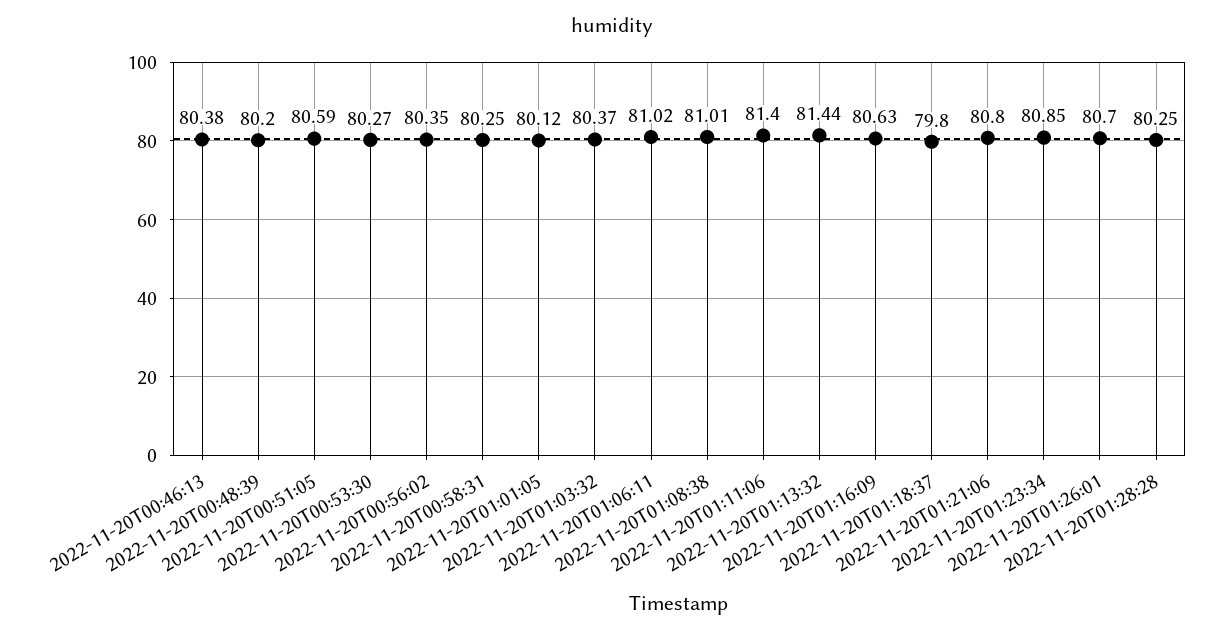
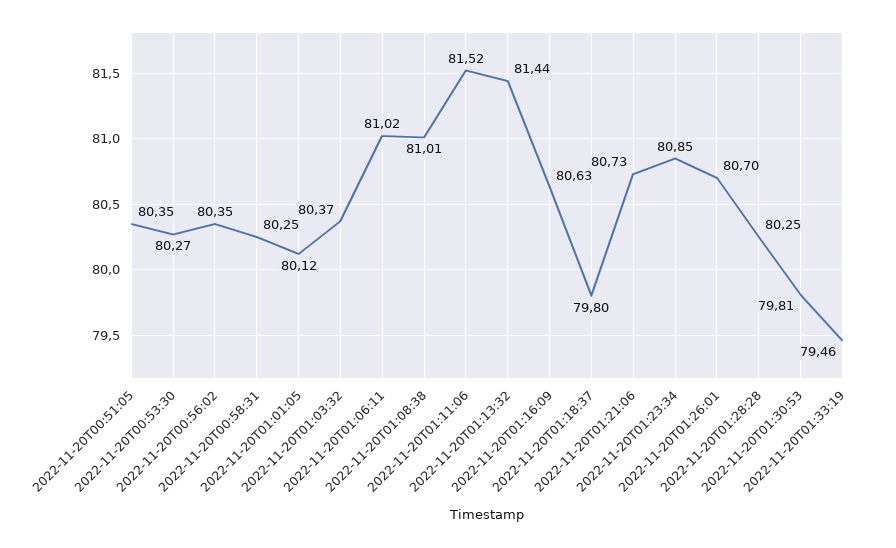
2022-11-20T00:46:13: 80.38 -> none
2022-11-20T00:48:39: 80.2 -> none
2022-11-20T00:51:05: 80.59 -> 80.35
2022-11-20T01:11:06: 81.4 -> 81.52
2022-11-20T01:21:06: 80.8 -> 80.73
2022-11-20T01:30:53: none -> 79.81
2022-11-20T01:33:19: none -> 79.46

